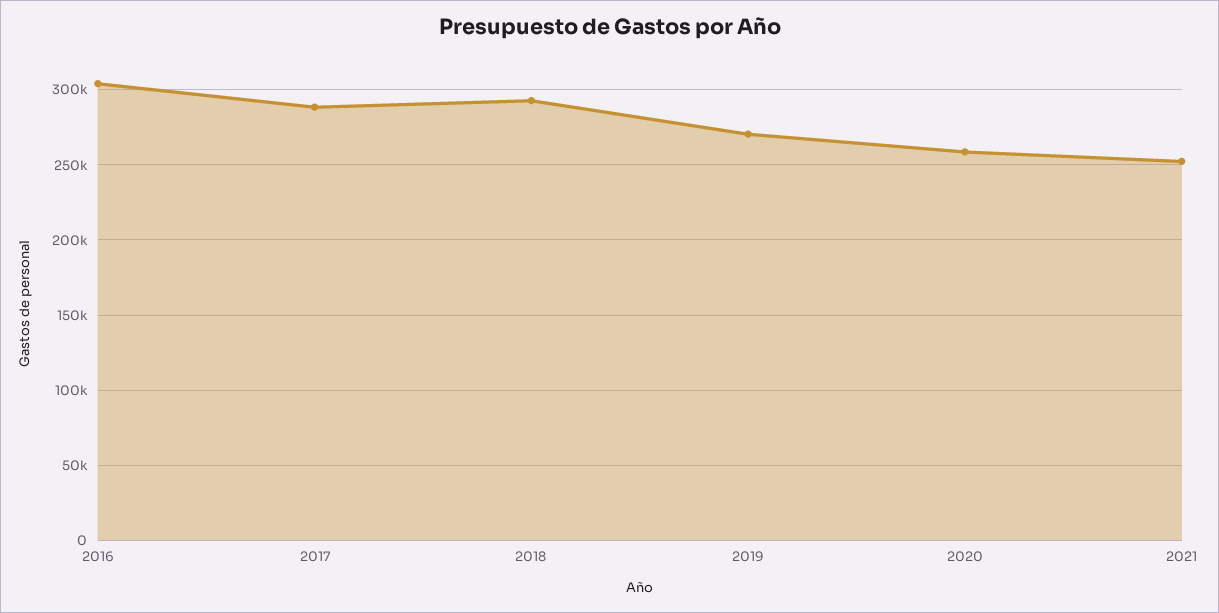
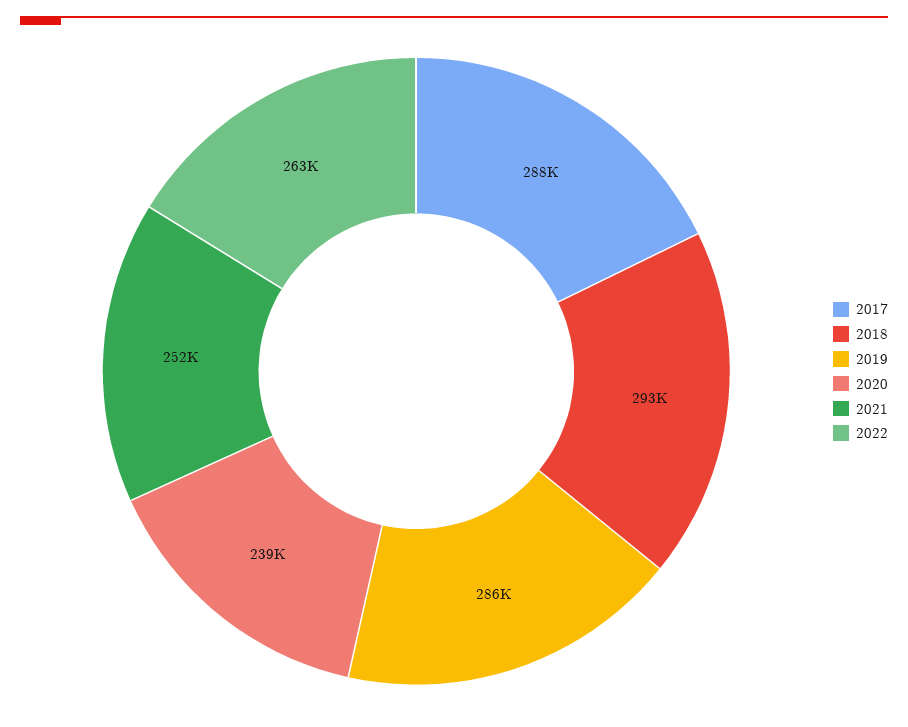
2016: 305000 -> none
2019: 270000 -> 286000
2020: 260000 -> 239000
2022: none -> 263000

